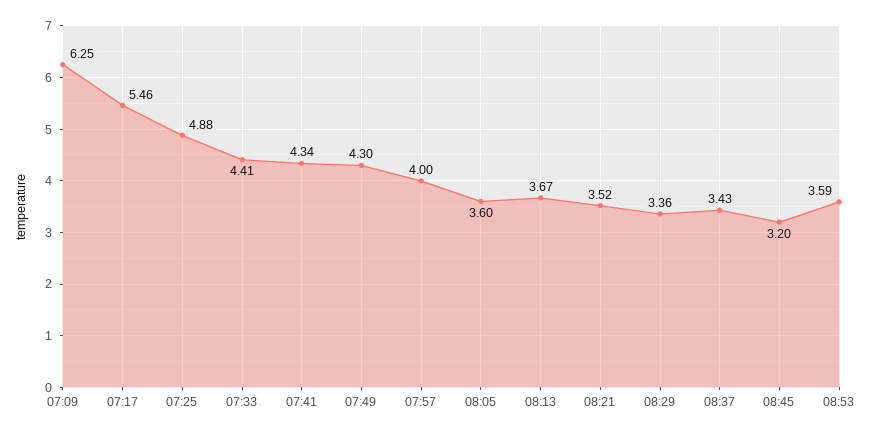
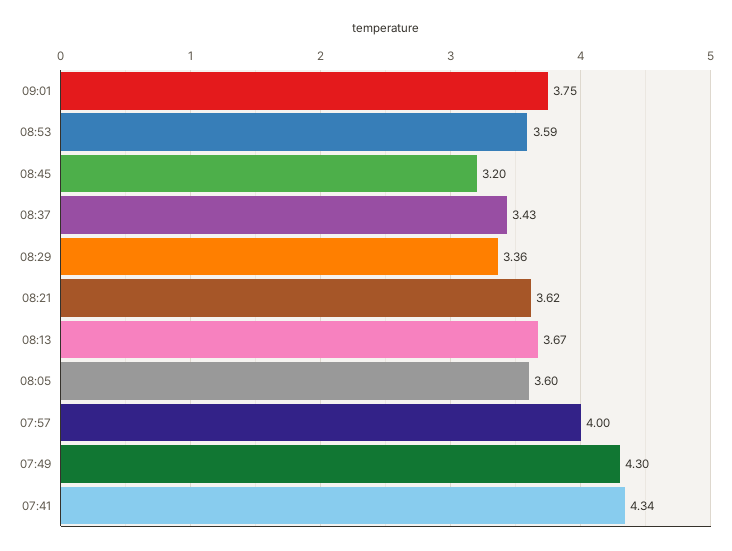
07:09: 6.25 -> none
07:17: 5.46 -> none
07:25: 4.88 -> none
07:33: 4.41 -> none
08:21: 3.52 -> 3.62
09:01: none -> 3.75

